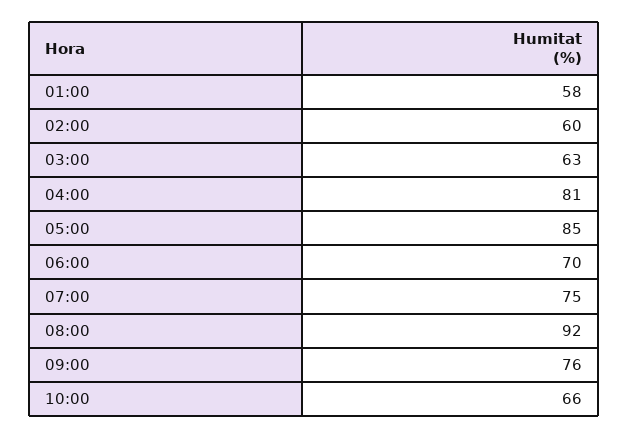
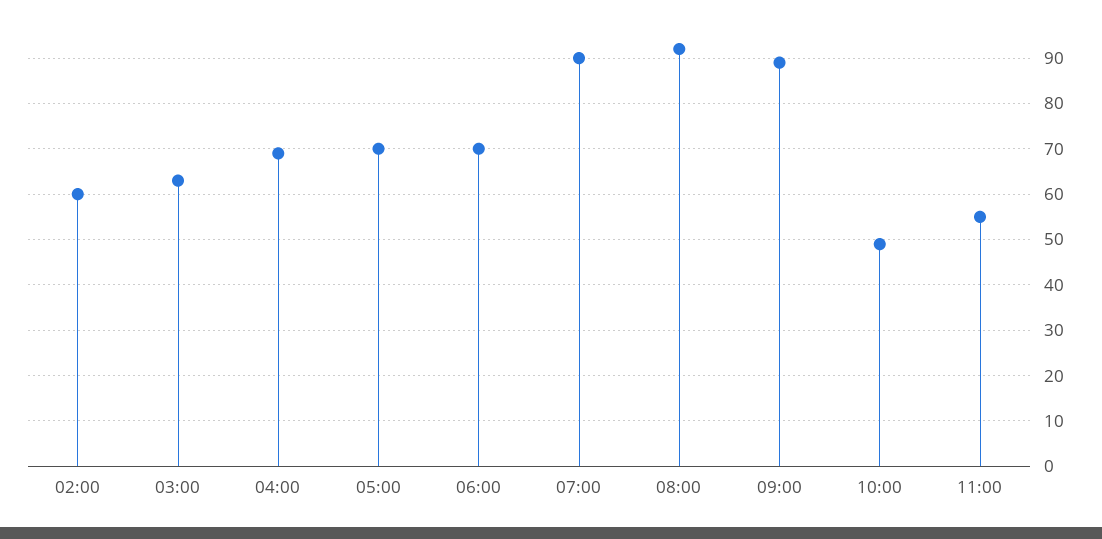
01:00: 58 -> none
04:00: 81 -> 70
05:00: 85 -> 70
07:00: 75 -> 90
09:00: 76 -> 90
10:00: 66 -> 50
11:00: none -> 55

